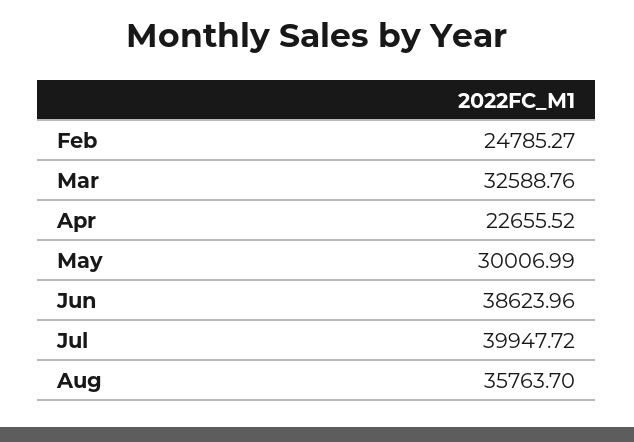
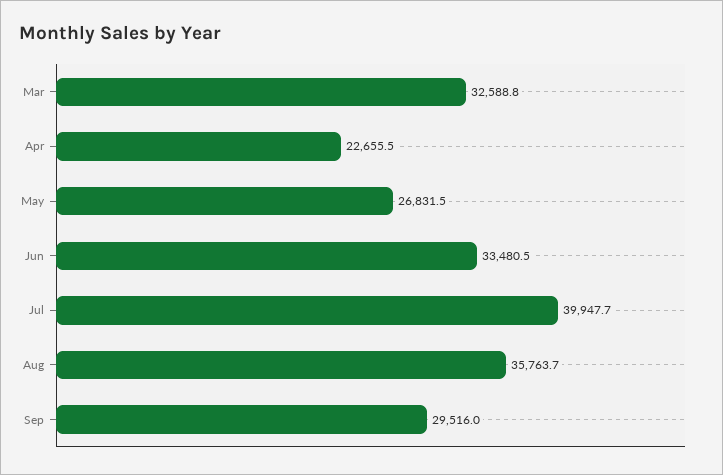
Feb: 24785.27 -> none
May: 30006.99 -> 26831.5
Jun: 38623.96 -> 33480.5
Sep: none -> 29516

